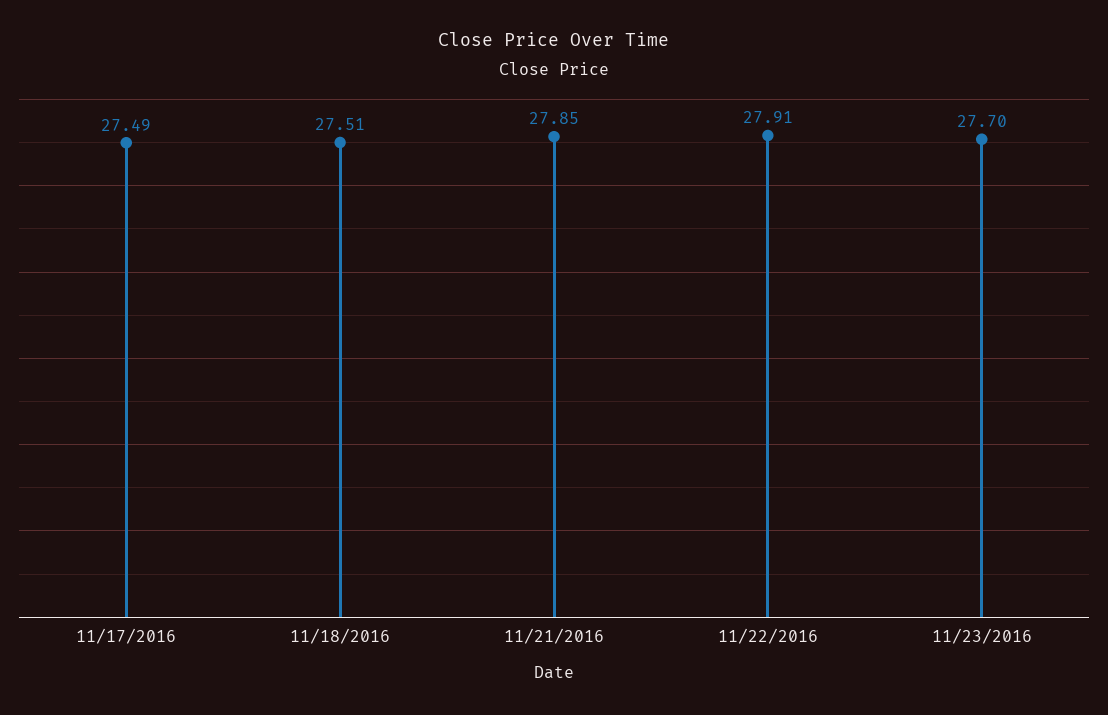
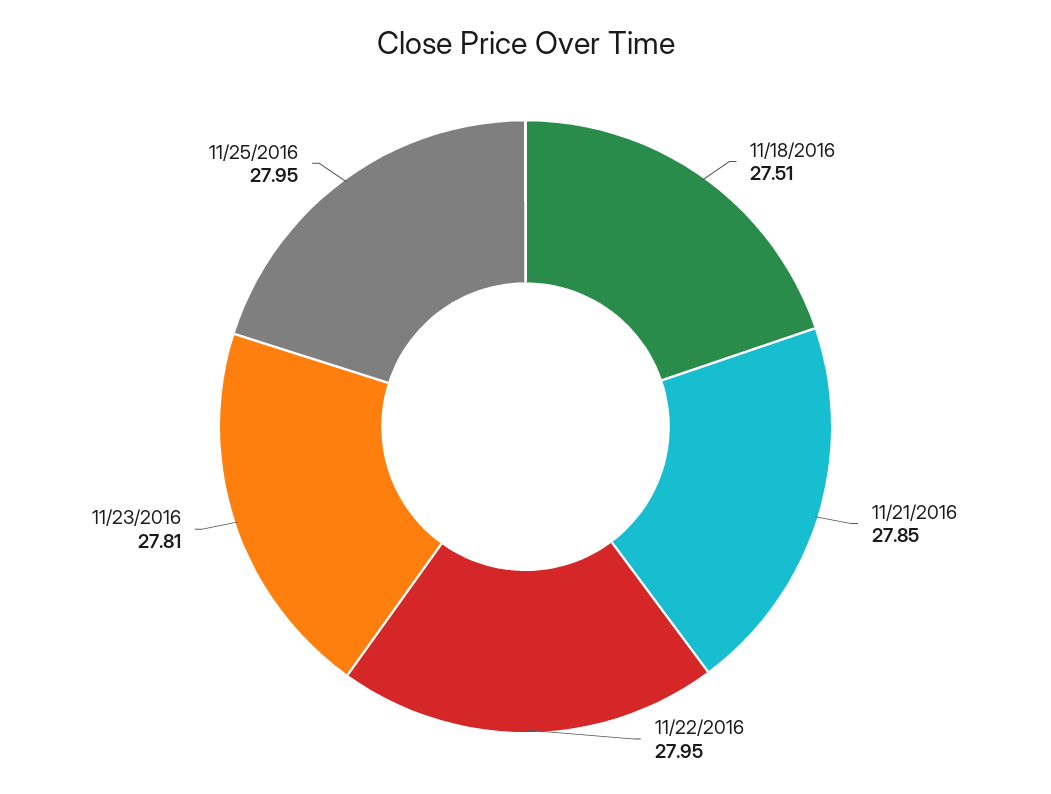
11/17/2016: 27.49 -> none
11/22/2016: 27.91 -> 27.95
11/23/2016: 27.7 -> 27.81
11/25/2016: none -> 27.95

